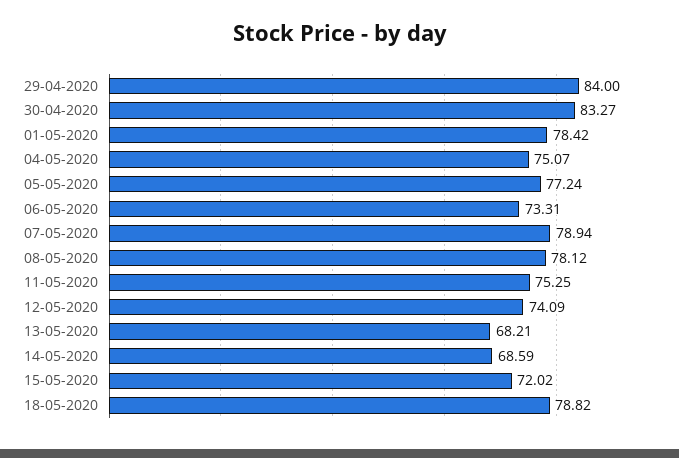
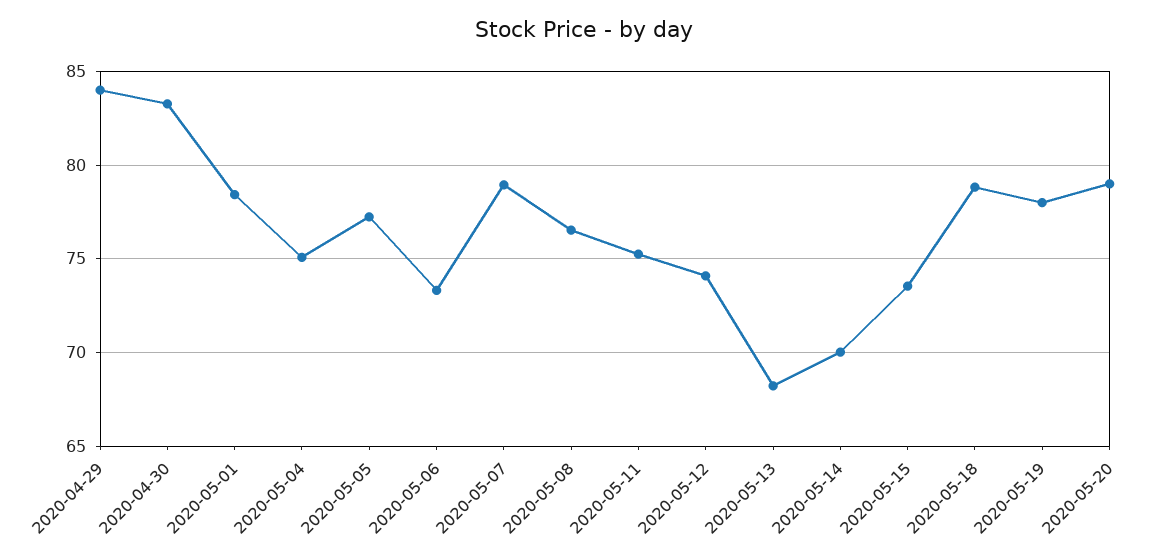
08-05-2020: 78.12 -> 76.5
14-05-2020: 68.59 -> 70
15-05-2020: 72.02 -> 73.5
2020-05-19: none -> 78
2020-05-20: none -> 79

